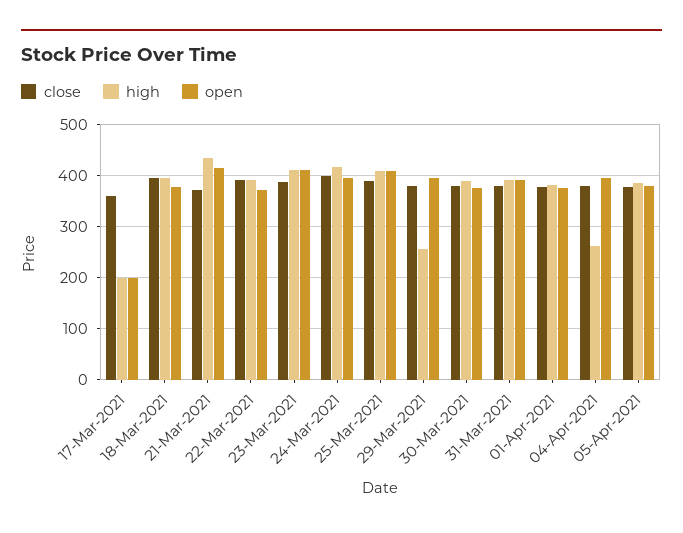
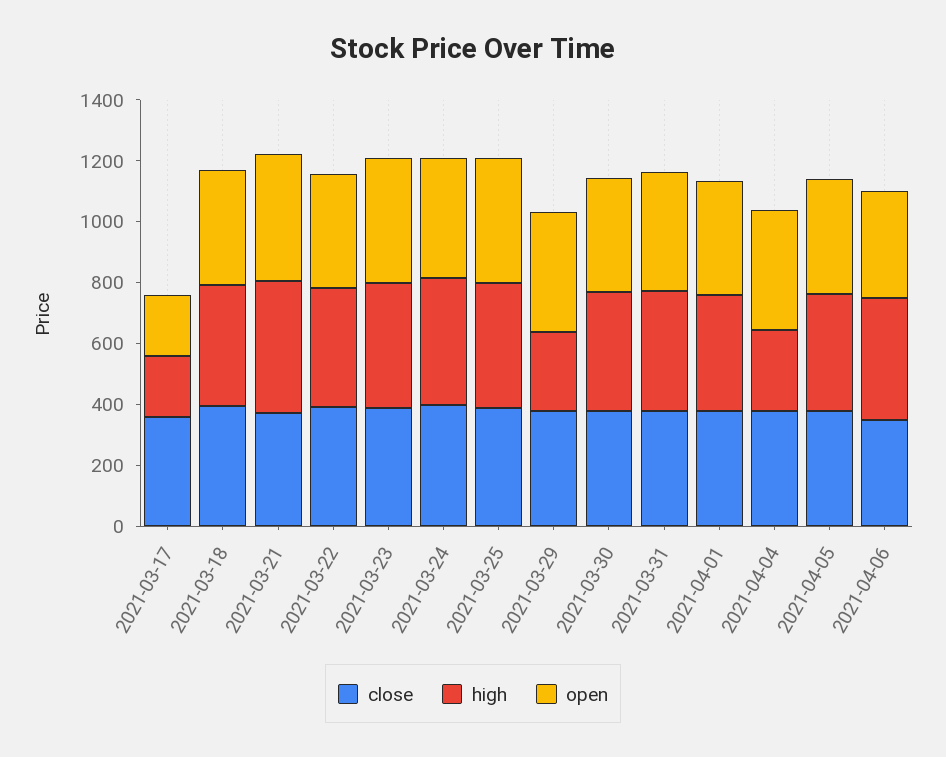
close, 2021-04-06: none -> 350
high, 2021-04-06: none -> 400
open, 2021-04-06: none -> 350

